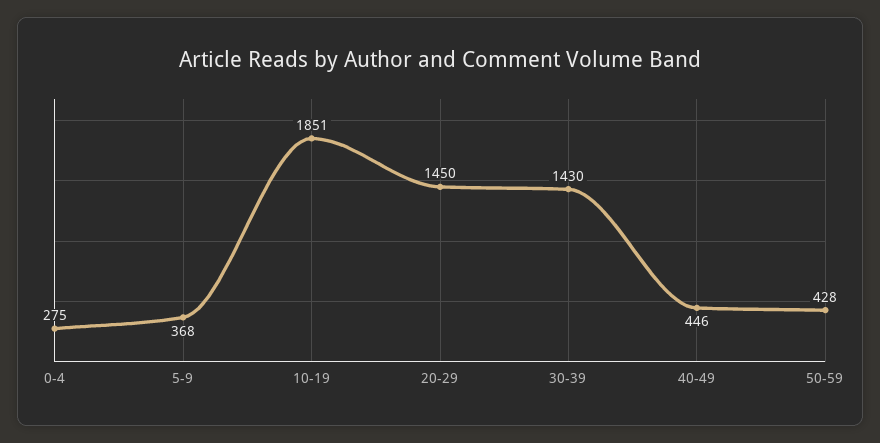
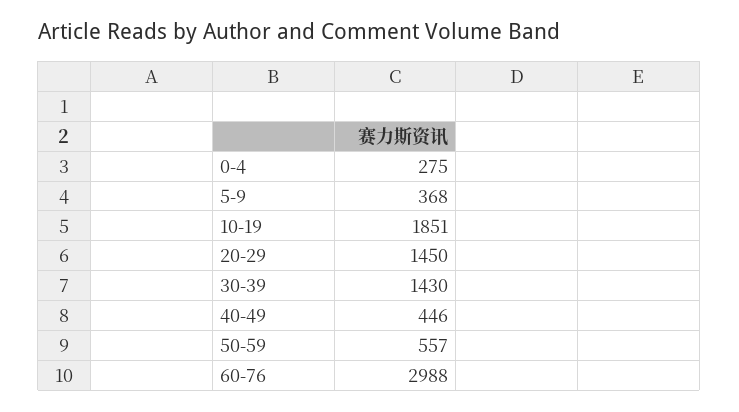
50-59: 428 -> 557
60-76: none -> 2988

